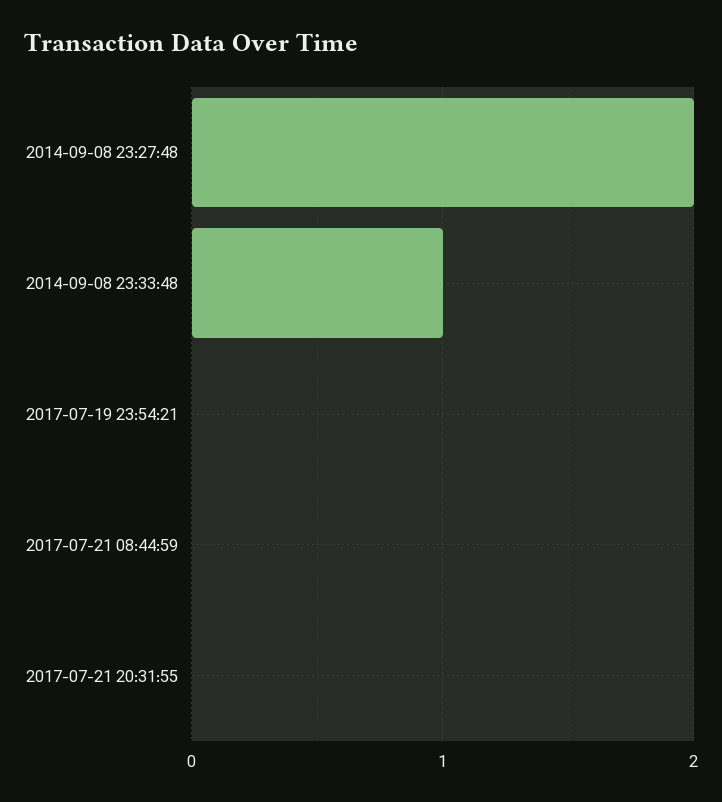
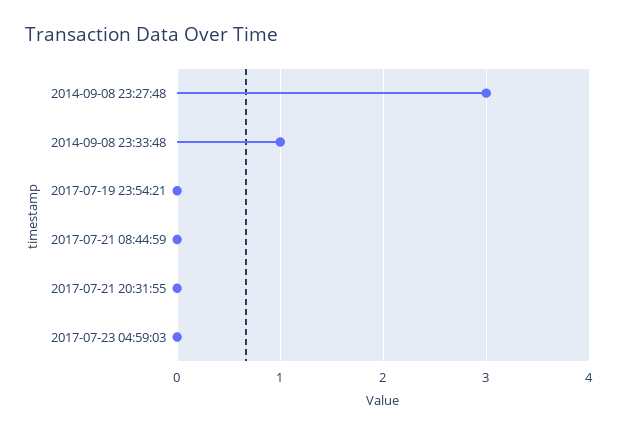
2014-09-08 23:27:48: 2 -> 3
2017-07-23 04:59:03: none -> 0

